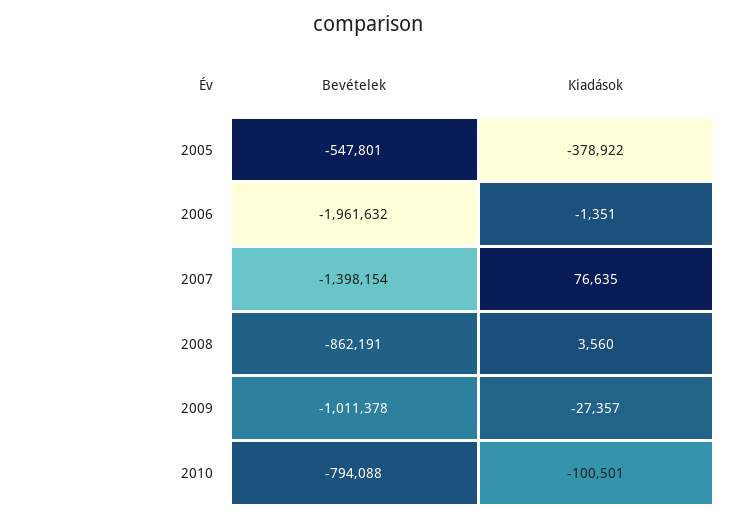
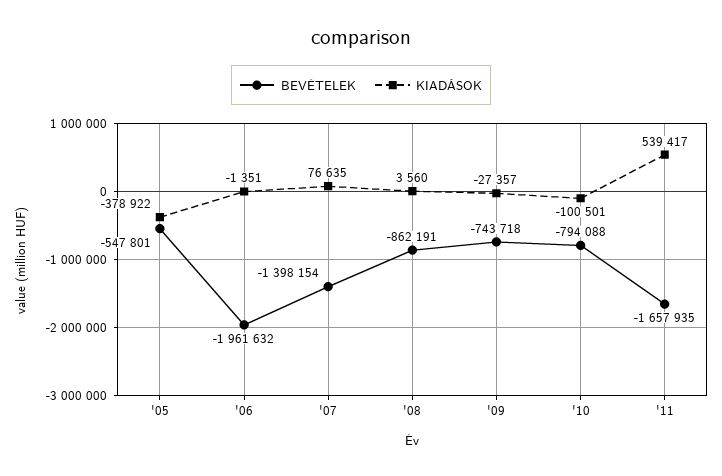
Bevételek, 2009: -1011378 -> -743718
Bevételek, '11: none -> -1657935
Kiadások, '11: none -> 539417

